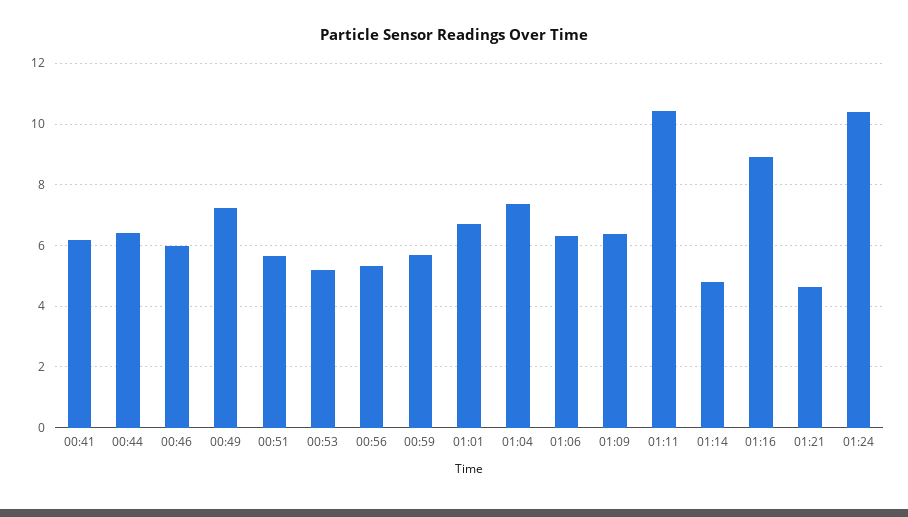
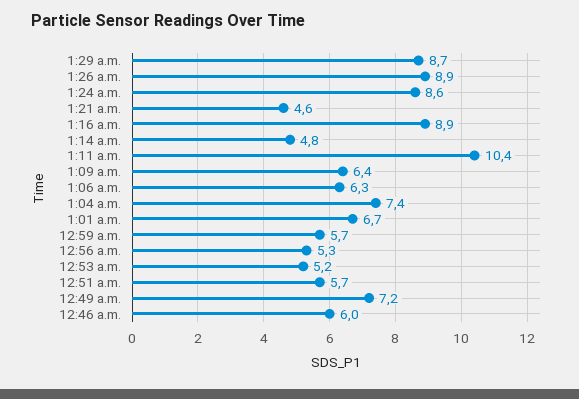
00:41: 6.2 -> none
00:44: 6.4 -> none
01:24: 10.4 -> 8.6
1:29 a.m.: none -> 8.7
1:26 a.m.: none -> 8.9

